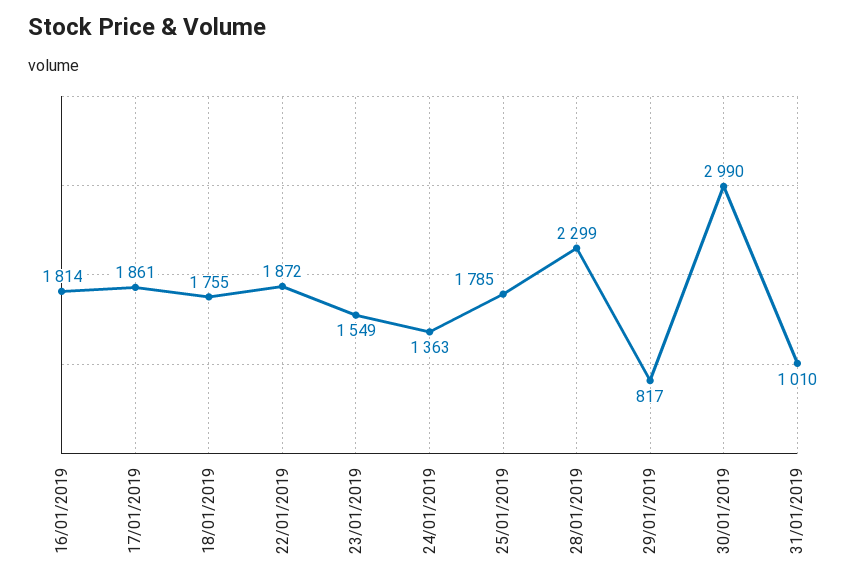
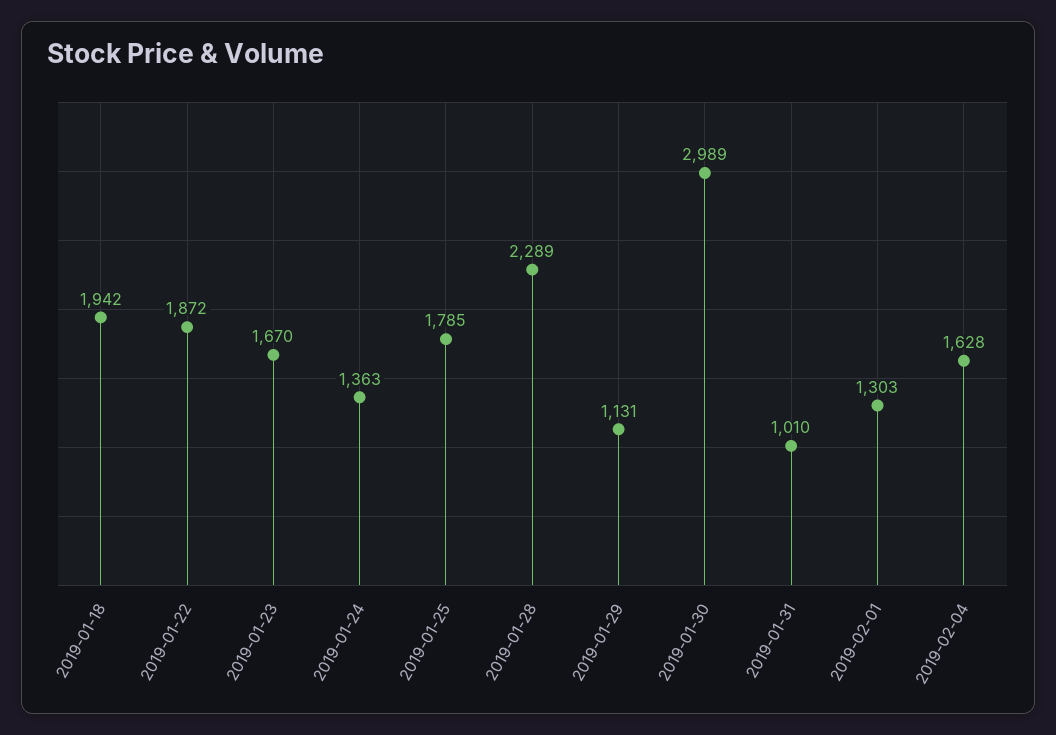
16/01/2019: 1814 -> none
17/01/2019: 1861 -> none
18/01/2019: 1755 -> 1942
23/01/2019: 1549 -> 1670
28/01/2019: 2299 -> 2289
29/01/2019: 817 -> 1131
30/01/2019: 2990 -> 2989
2019-02-01: none -> 1303
2019-02-04: none -> 1628

